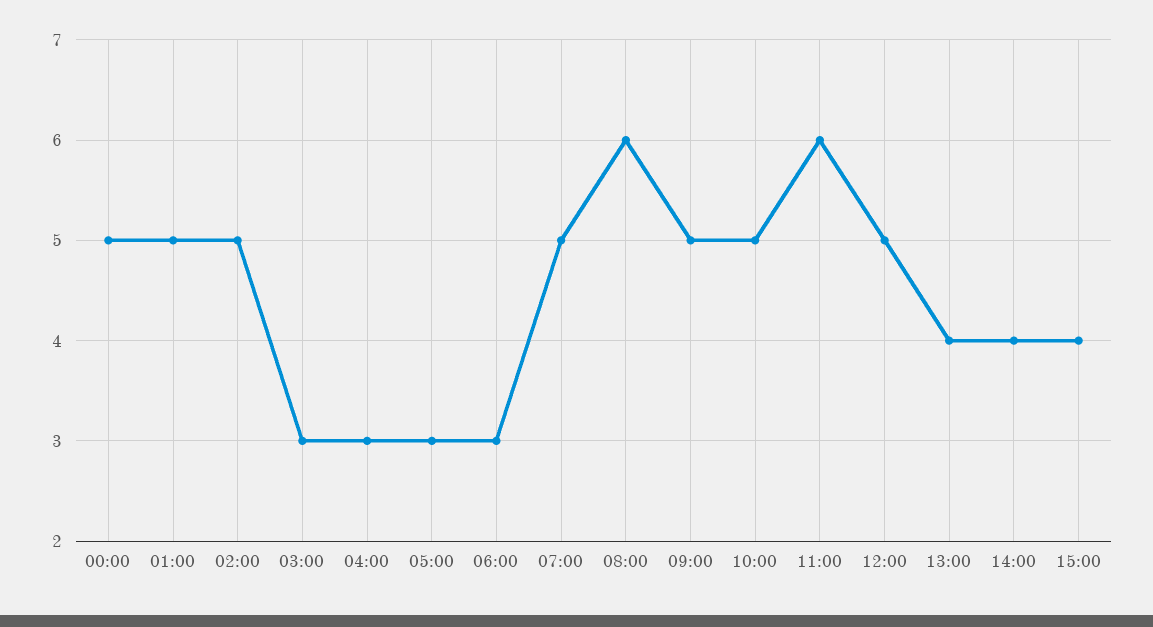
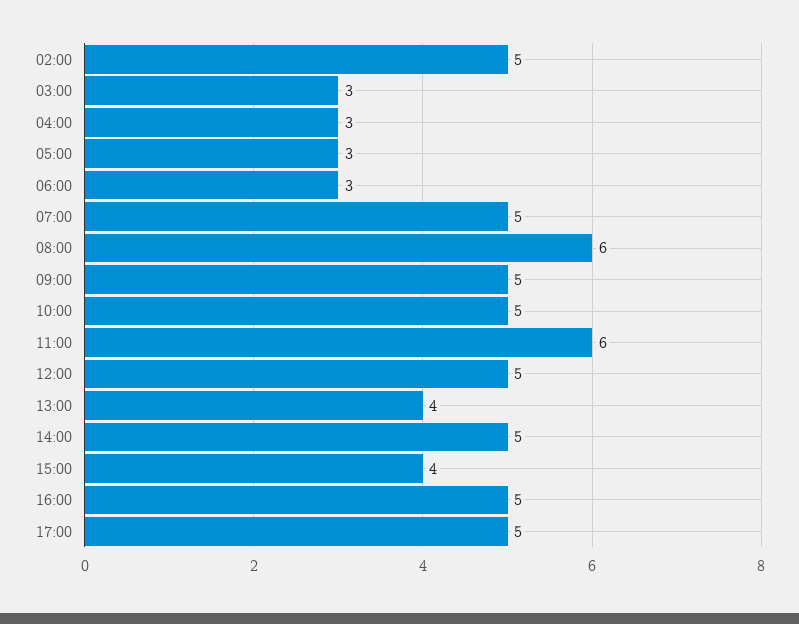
00:00: 5 -> none
01:00: 5 -> none
14:00: 4 -> 5
16:00: none -> 5
17:00: none -> 5

